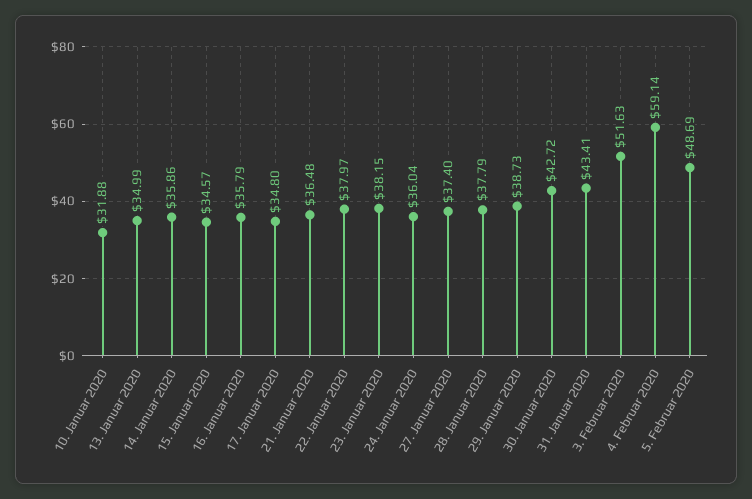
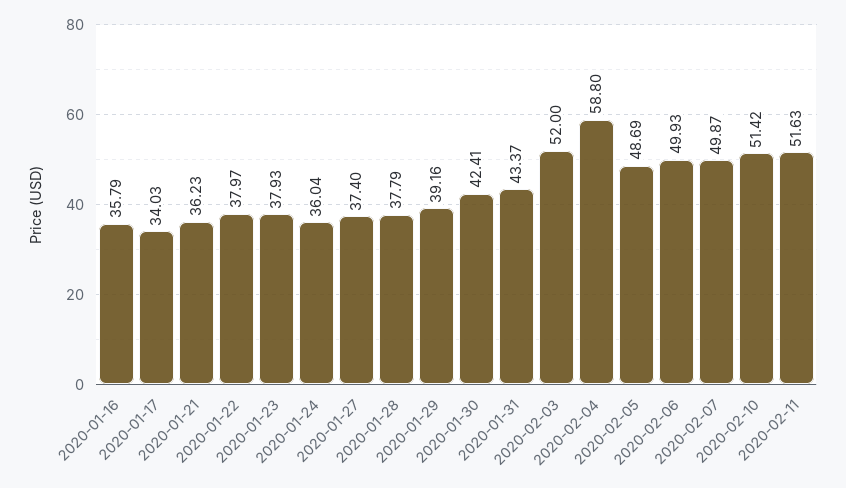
10. Januar 2020: 31.88 -> none
13. Januar 2020: 34.99 -> none
14. Januar 2020: 35.86 -> none
15. Januar 2020: 34.57 -> none
17. Januar 2020: 34.8 -> 34.03
21. Januar 2020: 36.48 -> 36.23
23. Januar 2020: 38.15 -> 37.93
29. Januar 2020: 38.73 -> 39.16
30. Januar 2020: 42.72 -> 42.41
31. Januar 2020: 43.41 -> 43.37
3. Februar 2020: 51.63 -> 52
4. Februar 2020: 59.14 -> 58.8
2020-02-06: none -> 49.93
2020-02-07: none -> 49.87
2020-02-10: none -> 51.42
2020-02-11: none -> 51.63

